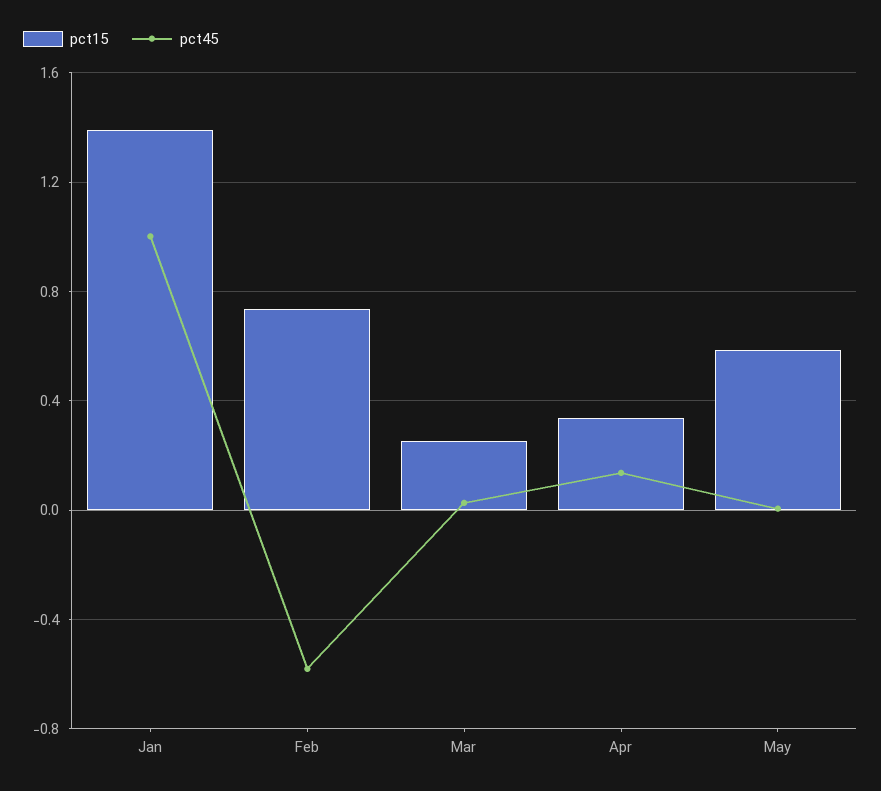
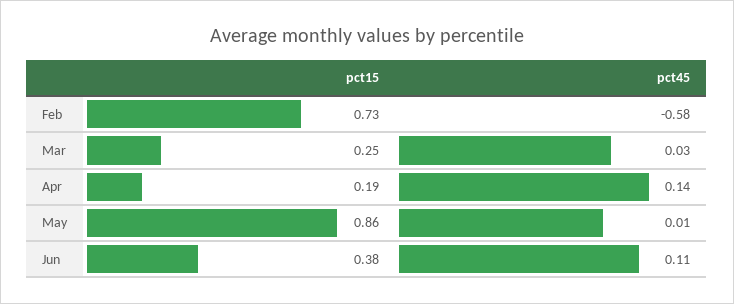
pct15, Jan: 1.4 -> none
pct45, Jan: 1 -> none
pct15, Apr: 0.35 -> 0.19
pct15, May: 0.6 -> 0.86
pct15, Jun: none -> 0.38
pct45, Jun: none -> 0.11

